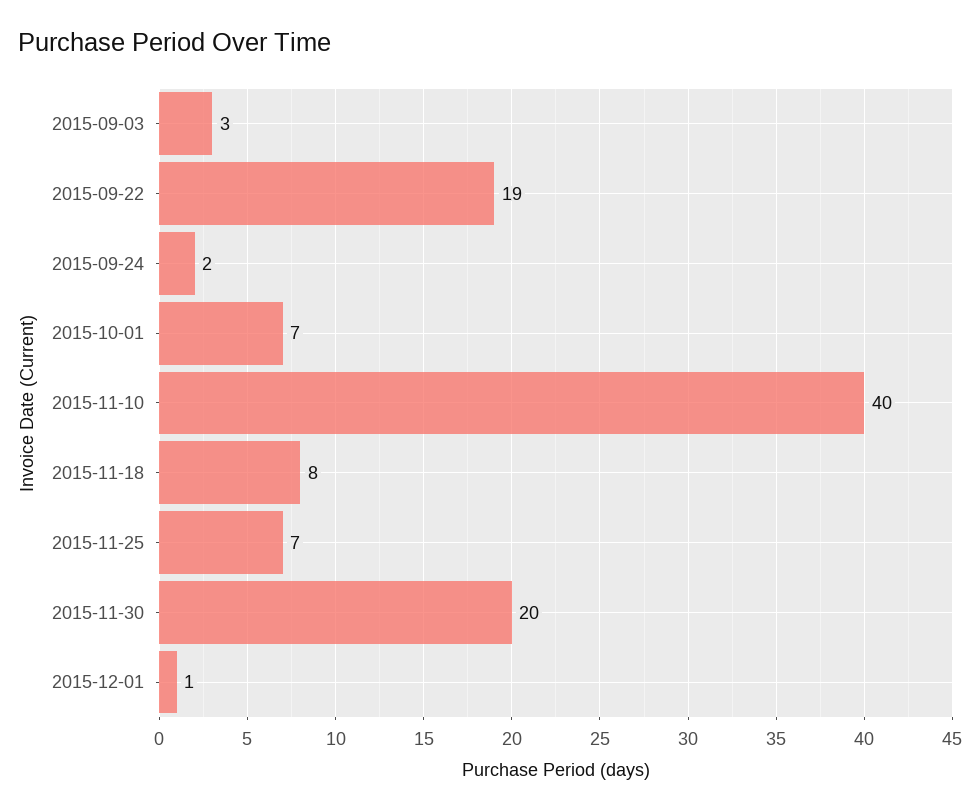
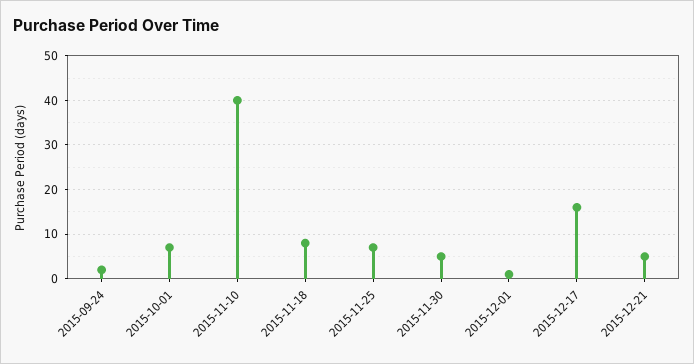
2015-09-03: 3 -> none
2015-09-22: 19 -> none
2015-11-30: 20 -> 5
2015-12-17: none -> 15
2015-12-21: none -> 5

